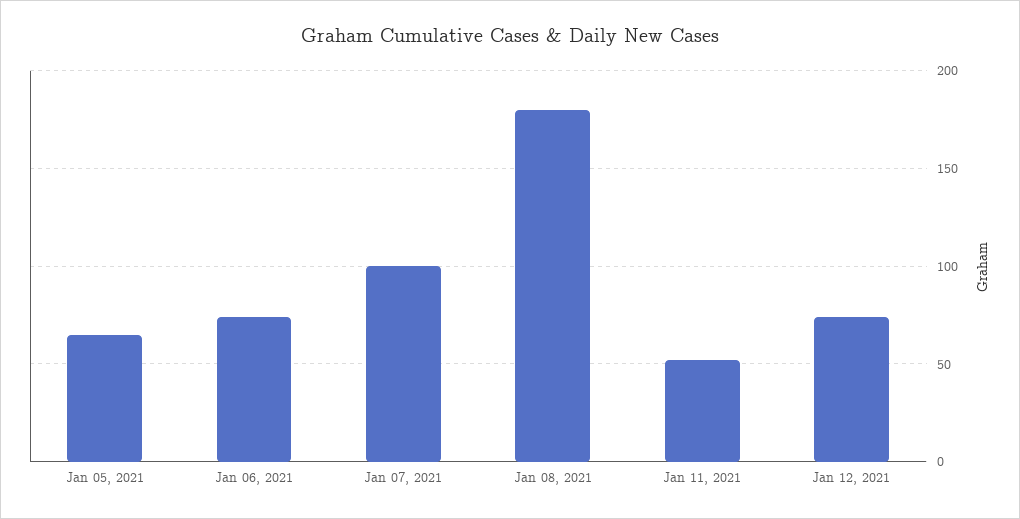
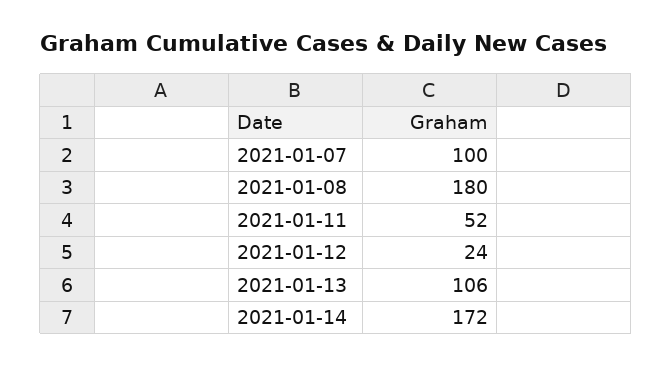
Jan 05, 2021: 65 -> none
Jan 06, 2021: 75 -> none
Jan 12, 2021: 75 -> 24
2021-01-13: none -> 106
2021-01-14: none -> 172

